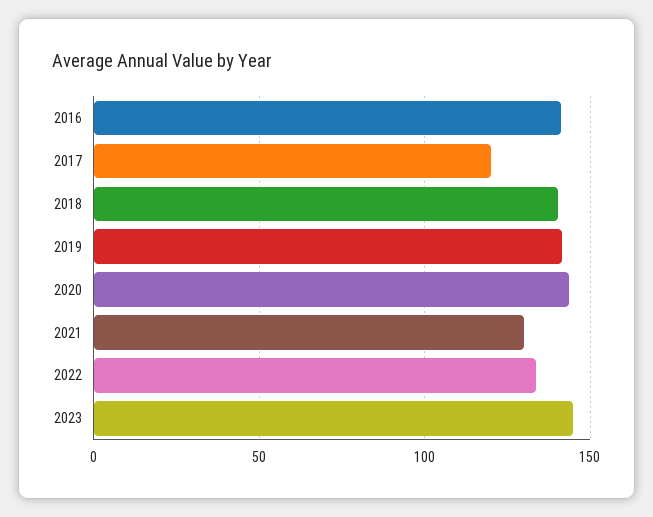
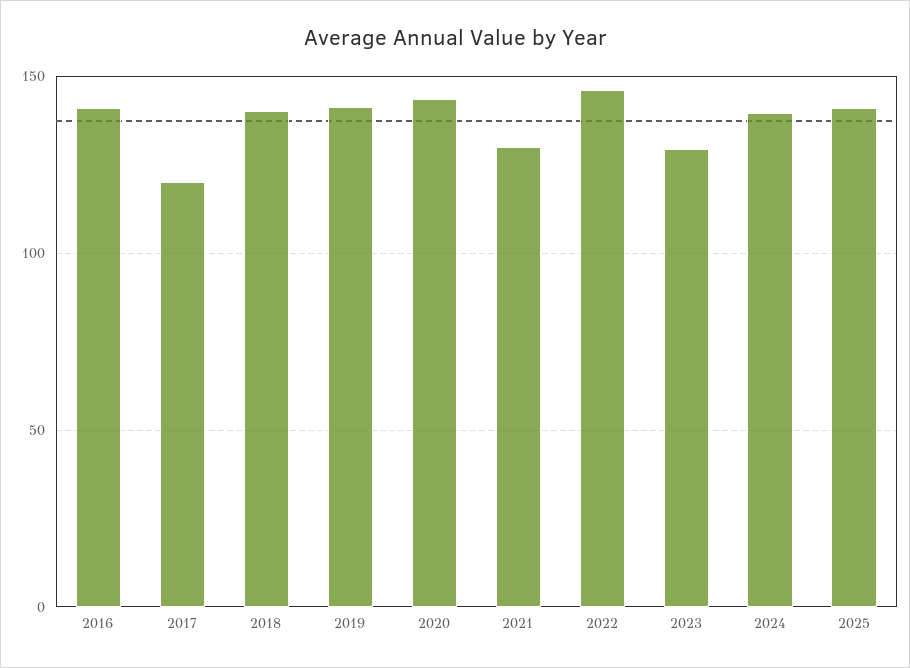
2022: 135 -> 145
2023: 145 -> 130
2024: none -> 140
2025: none -> 140

